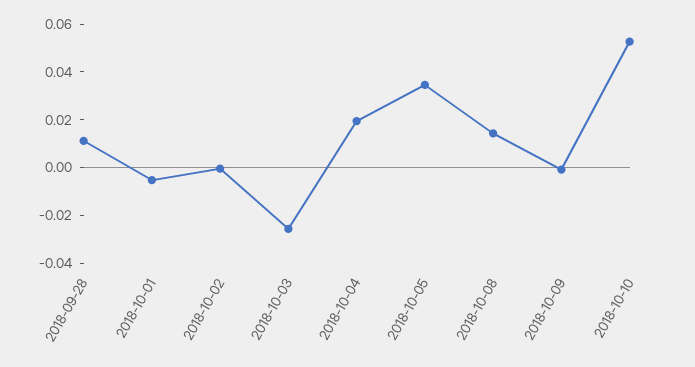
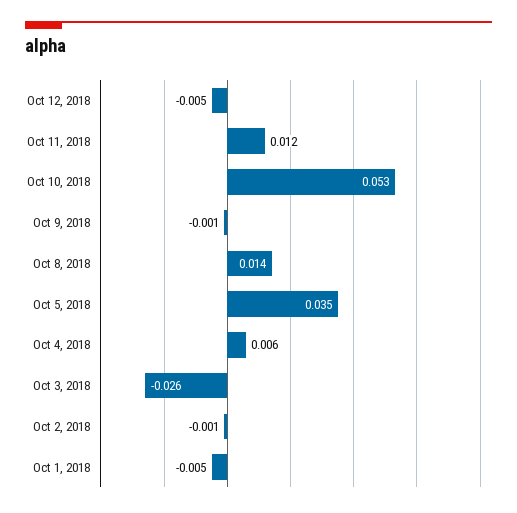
2018-09-28: 0.01 -> none
2018-10-04: 0.02 -> 0.006
Oct 12, 2018: none -> -0.005
Oct 11, 2018: none -> 0.012

